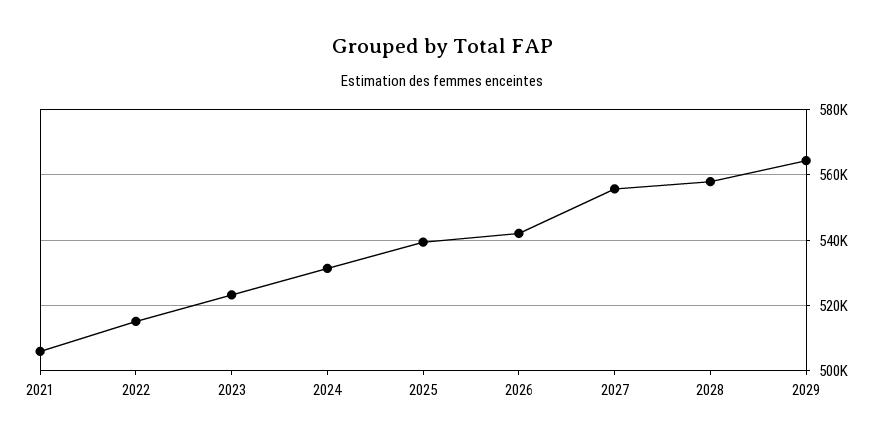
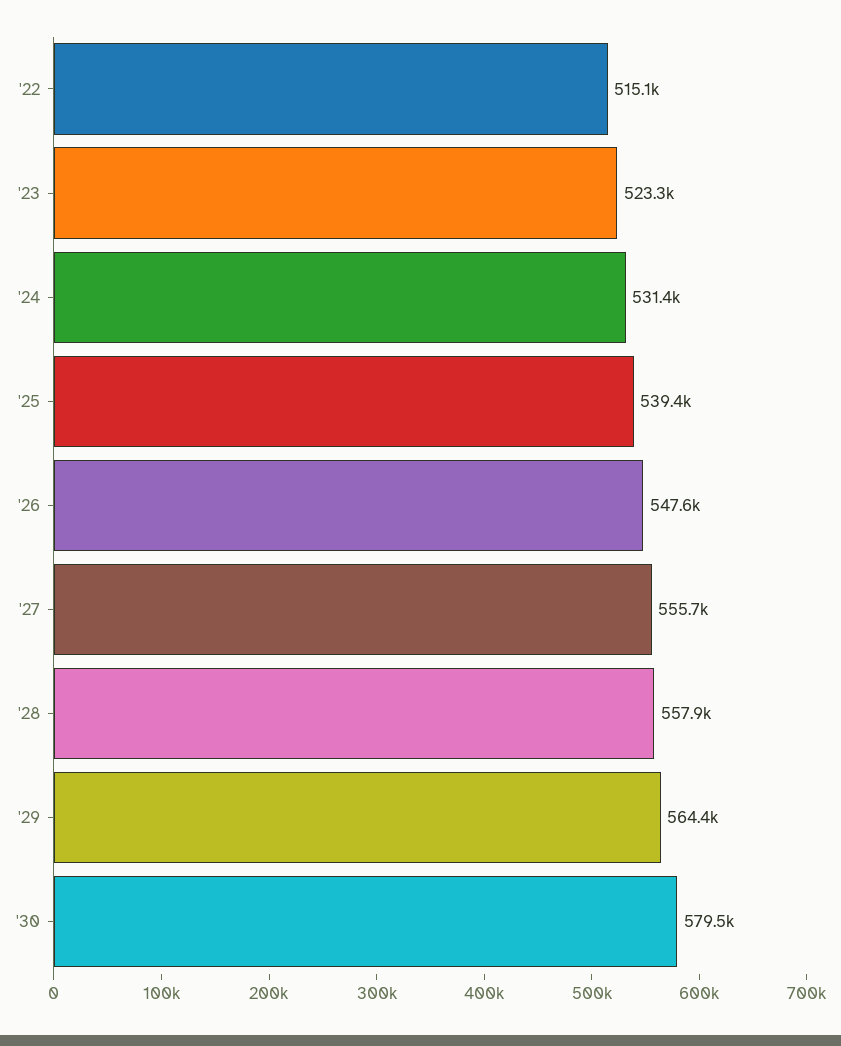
2021: 506000 -> none
2026: 542000 -> 547600
'30: none -> 579500

